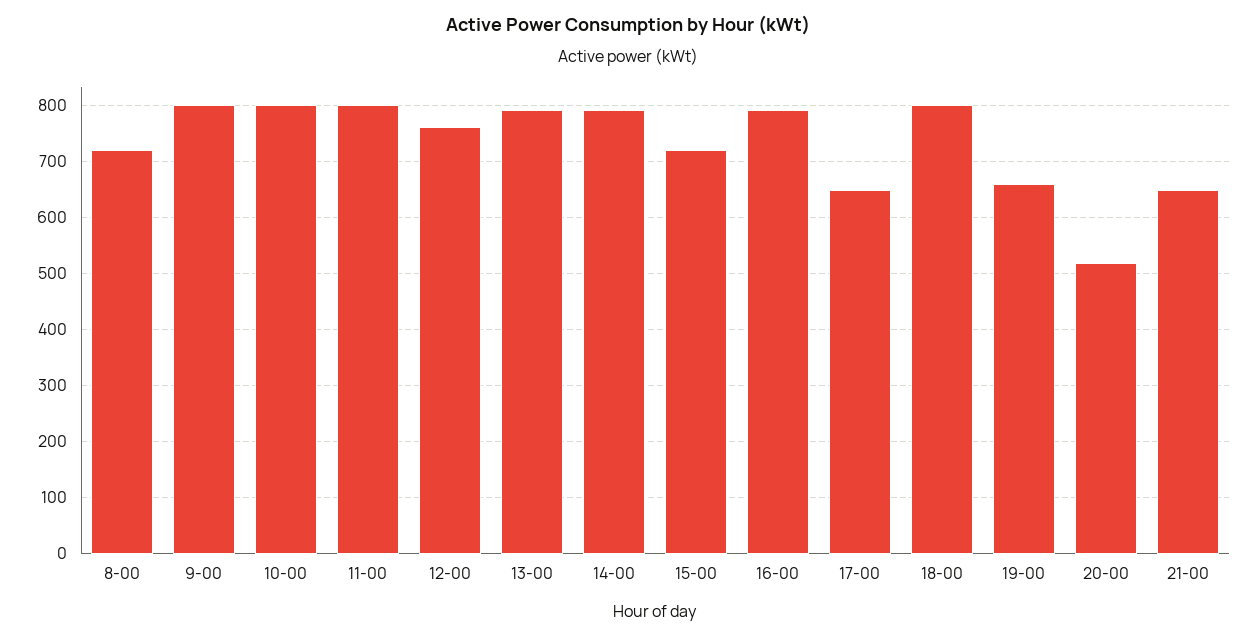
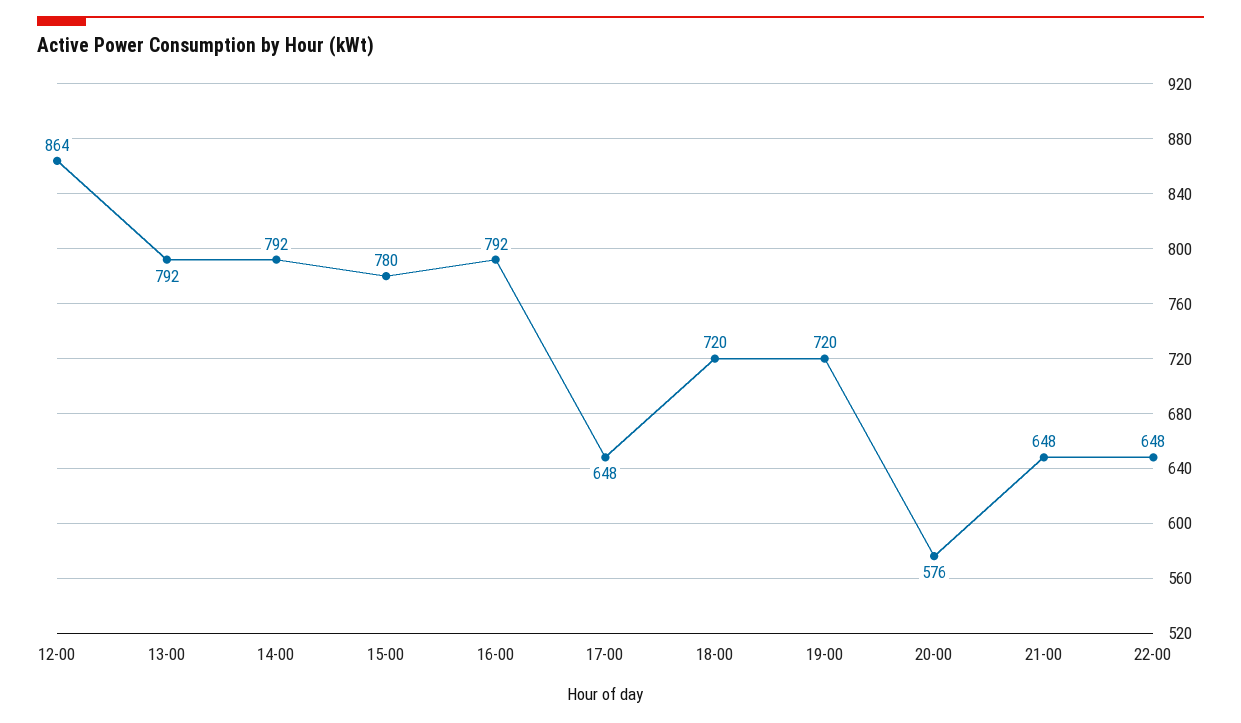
8-00: 720 -> none
9-00: 800 -> none
10-00: 800 -> none
11-00: 800 -> none
12-00: 760 -> 864
15-00: 720 -> 780
18-00: 800 -> 720
19-00: 660 -> 720
20-00: 520 -> 576
22-00: none -> 648

